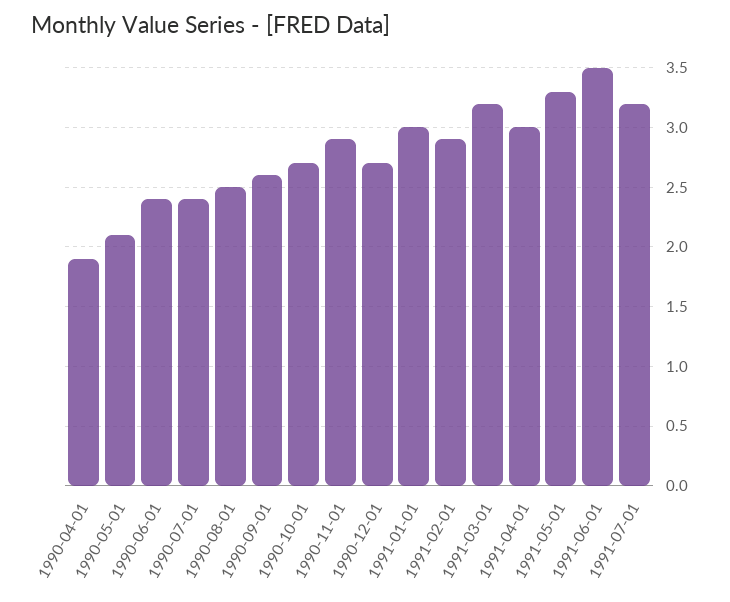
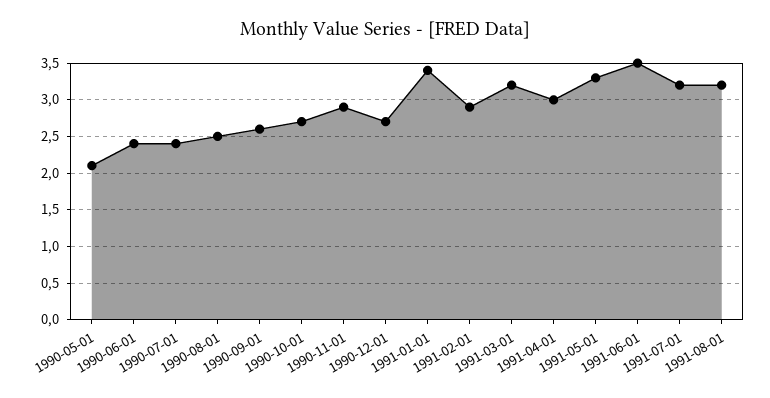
1990-04-01: 1.9 -> none
1991-01-01: 3 -> 3.4
1991-08-01: none -> 3.2

